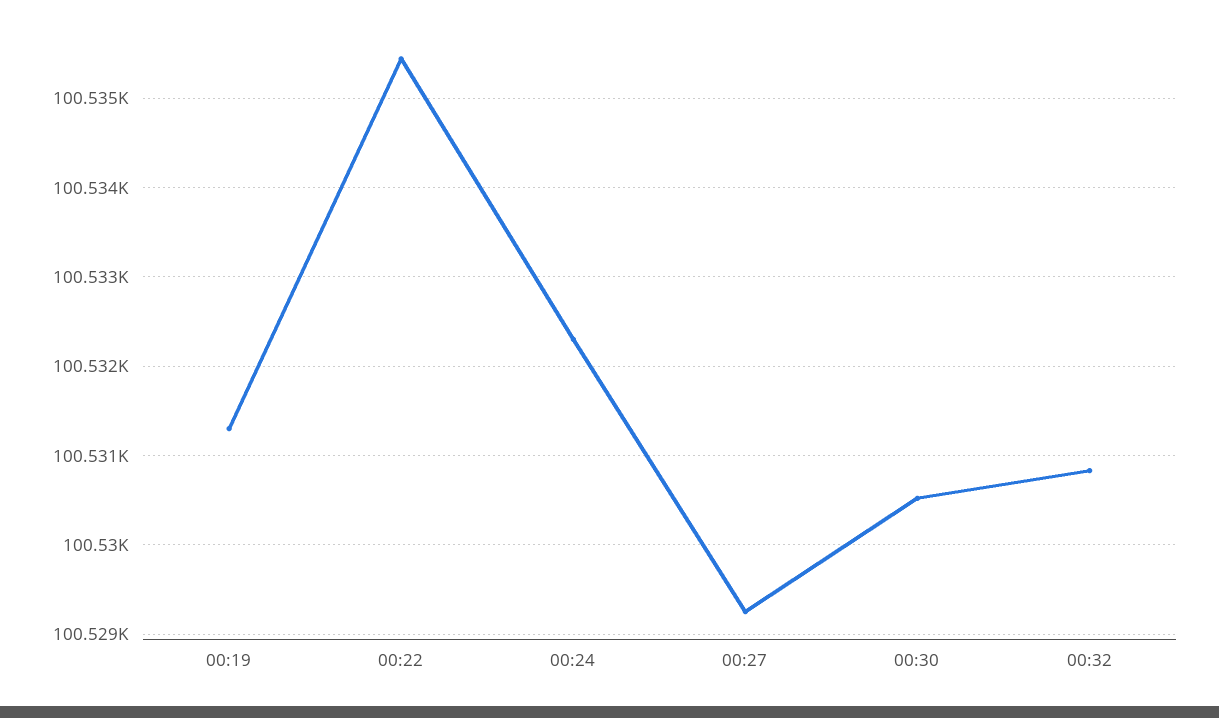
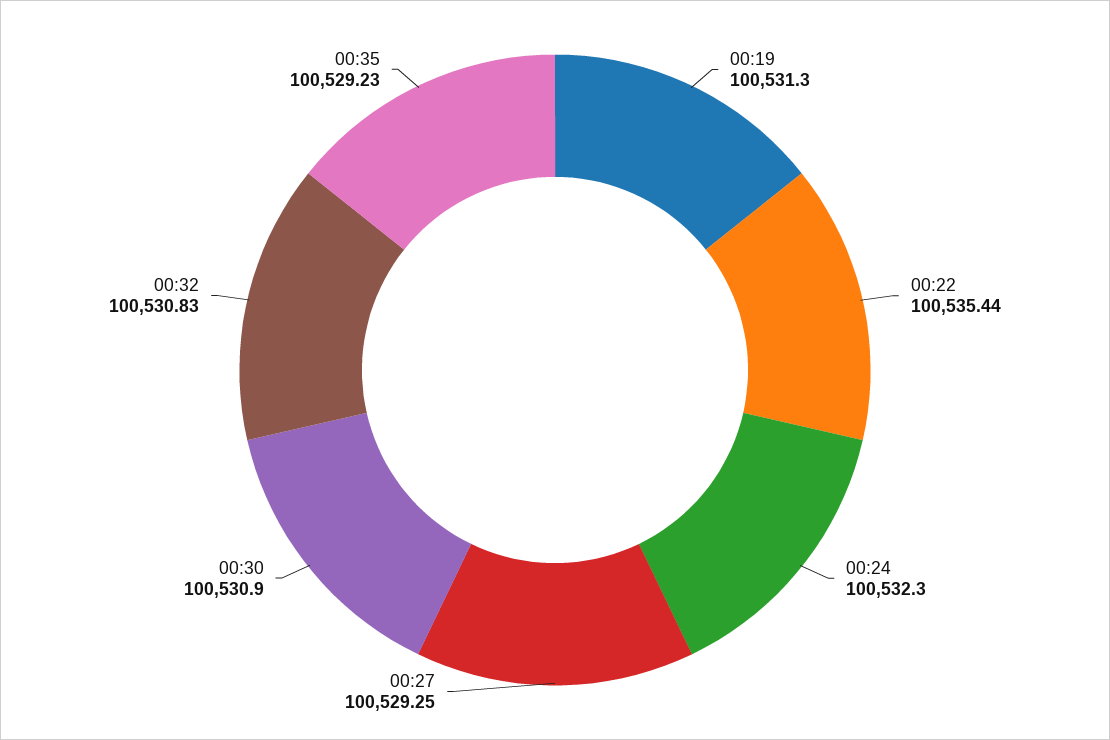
00:30: 100530.5 -> 100530.9
00:35: none -> 100529.23

